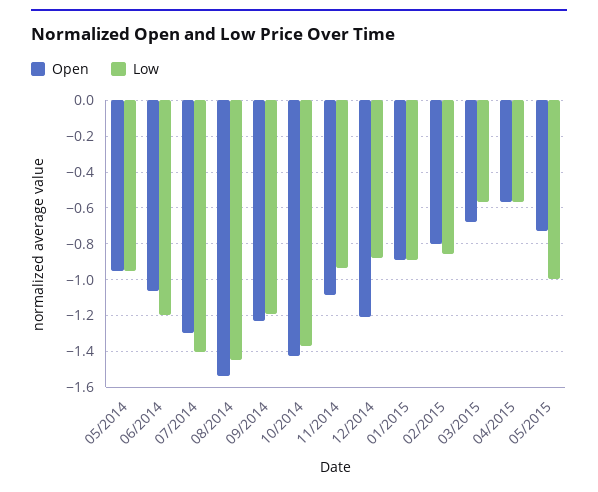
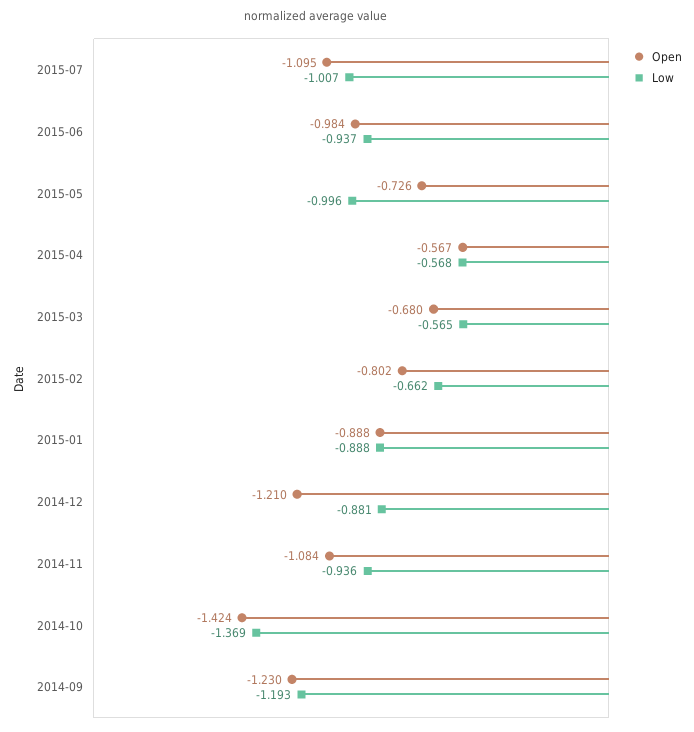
Open, 05/2014: -0.95 -> none
Low, 05/2014: -0.95 -> none
Open, 06/2014: -1.05 -> none
Low, 06/2014: -1.2 -> none
Open, 07/2014: -1.3 -> none
Low, 07/2014: -1.4 -> none
Open, 08/2014: -1.55 -> none
Low, 08/2014: -1.45 -> none
Low, 02/2015: -0.85 -> -0.662
Open, 2015-07: none -> -1.095
Low, 2015-07: none -> -1.007
Open, 2015-06: none -> -0.984
Low, 2015-06: none -> -0.937

